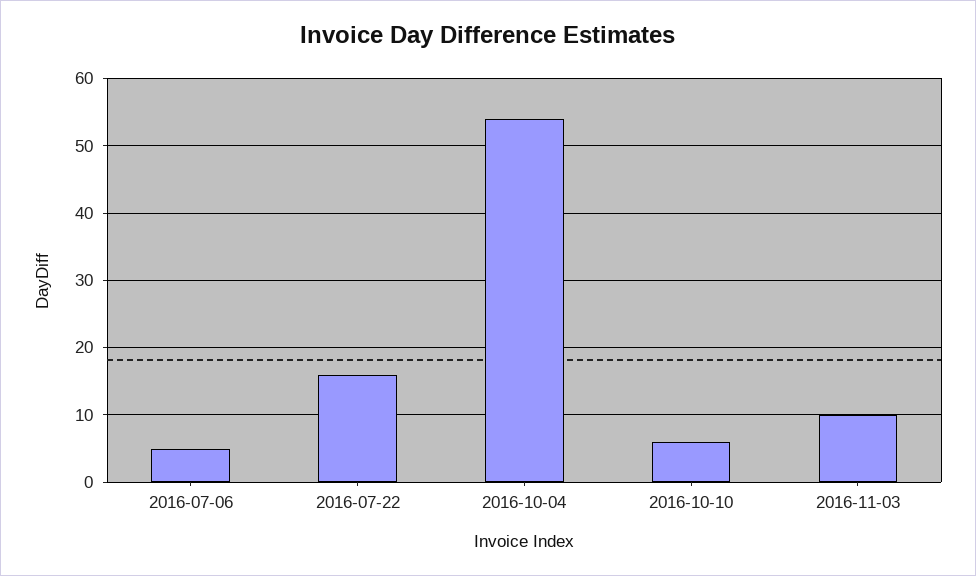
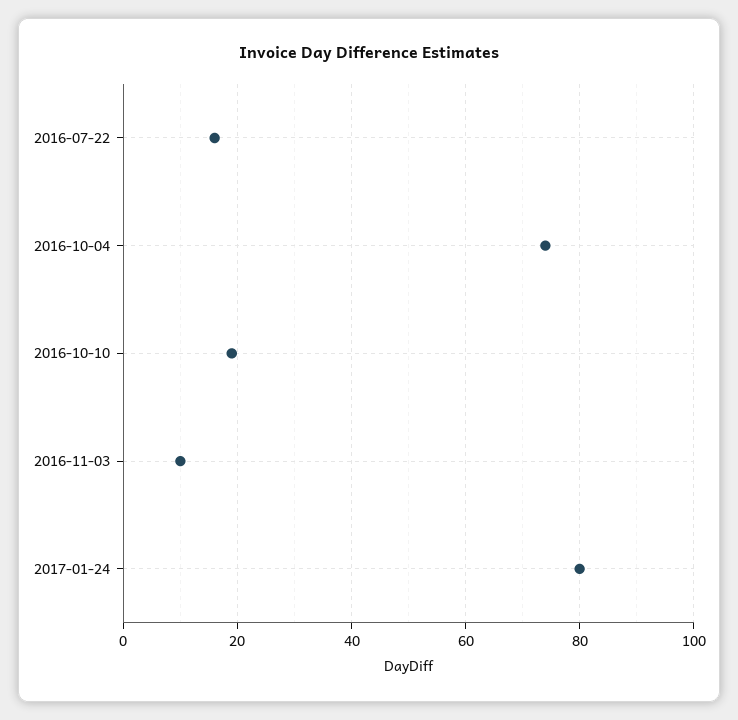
2016-07-06: 5 -> none
2016-10-04: 54 -> 75
2016-10-10: 6 -> 20
2017-01-24: none -> 80

